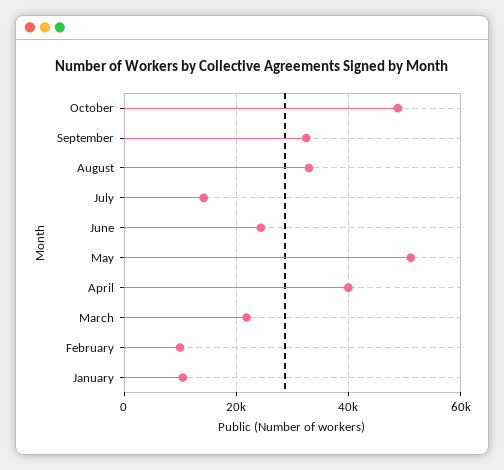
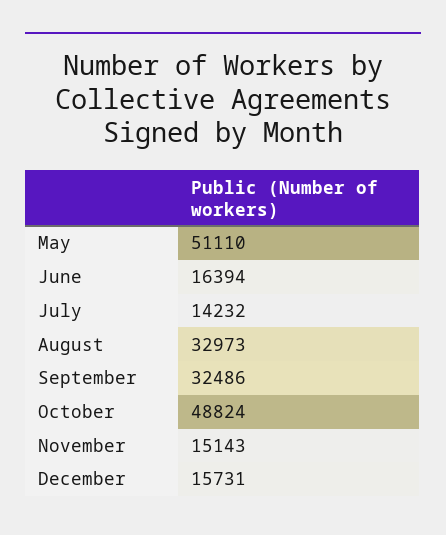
June: 24000 -> 16394
April: 40000 -> none
March: 22000 -> none
February: 10000 -> none
January: 10000 -> none
November: none -> 15143
December: none -> 15731

